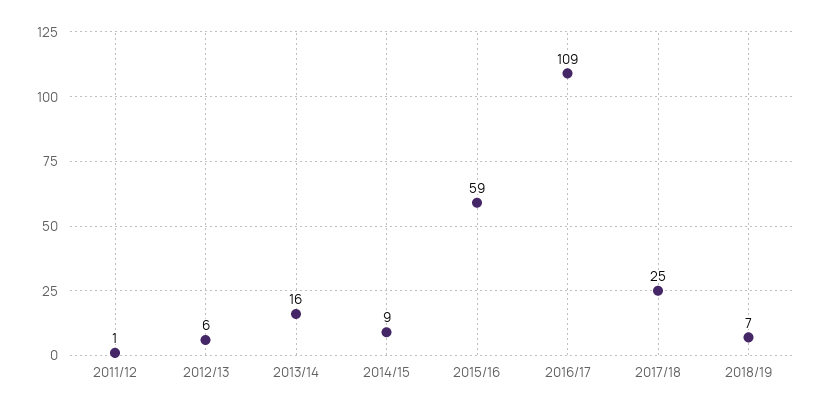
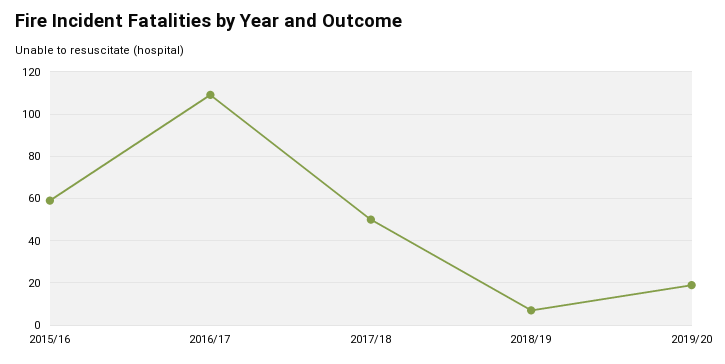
2011/12: 1 -> none
2012/13: 6 -> none
2013/14: 16 -> none
2014/15: 9 -> none
2017/18: 25 -> 50
2019/20: none -> 20

